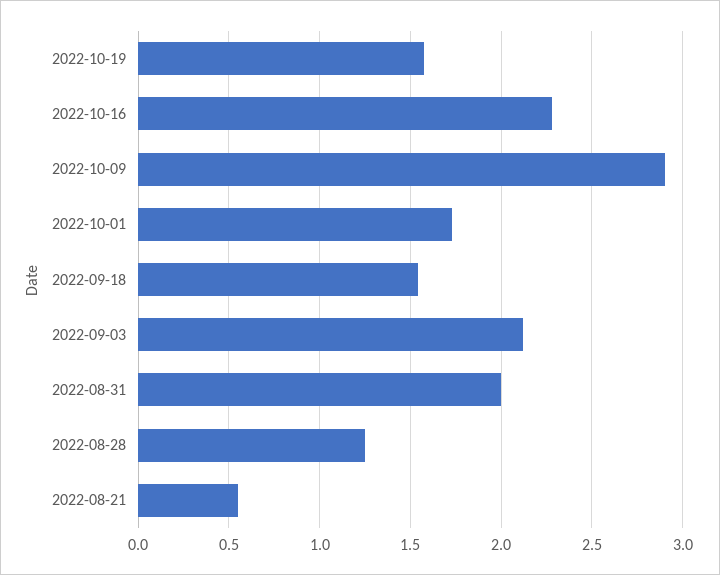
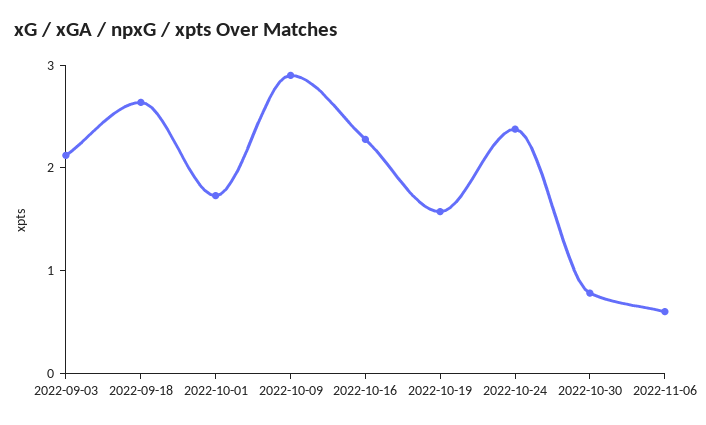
2022-09-18: 1.55 -> 2.6
2022-08-31: 2 -> none
2022-08-28: 1.25 -> none
2022-08-21: 0.55 -> none
2022-10-24: none -> 2.4
2022-10-30: none -> 0.8
2022-11-06: none -> 0.6

